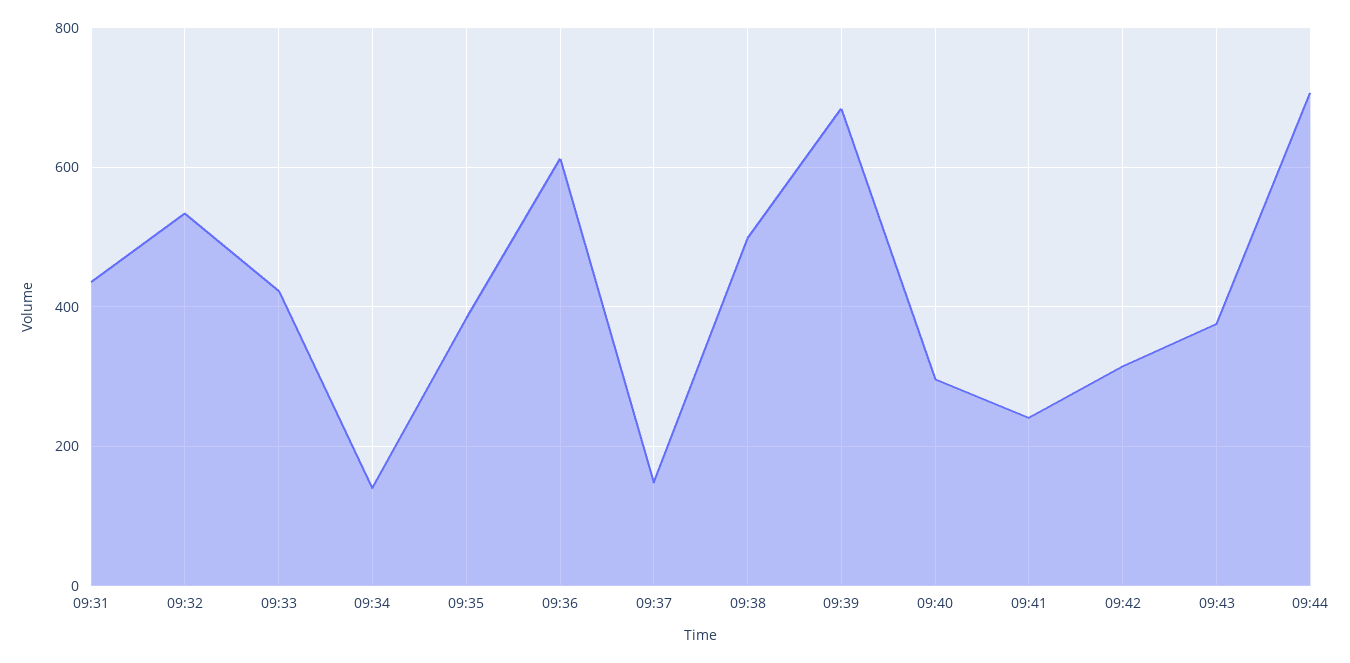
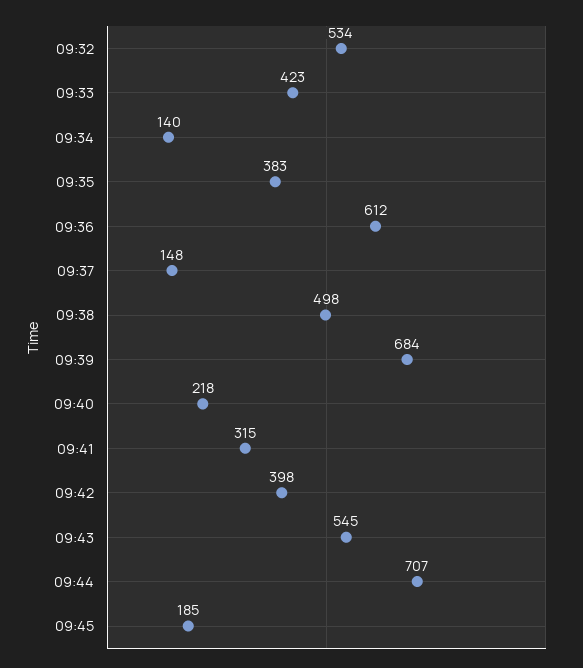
09:31: 440 -> none
09:40: 300 -> 218
09:41: 240 -> 315
09:42: 320 -> 398
09:43: 380 -> 545
09:45: none -> 185

